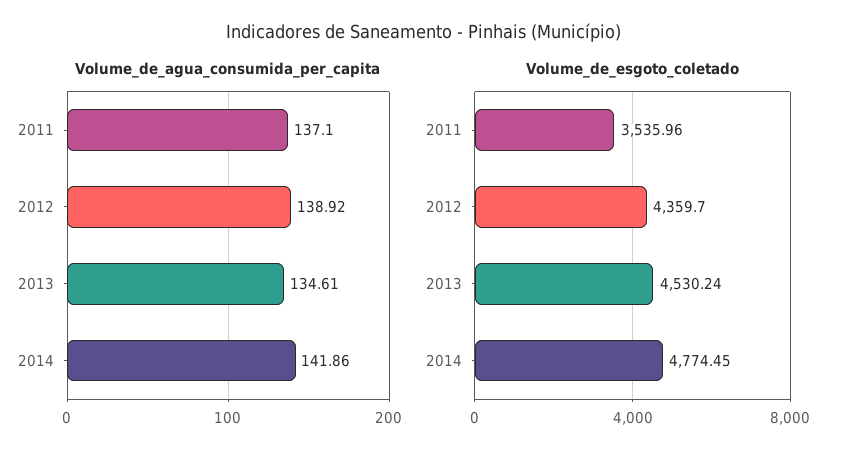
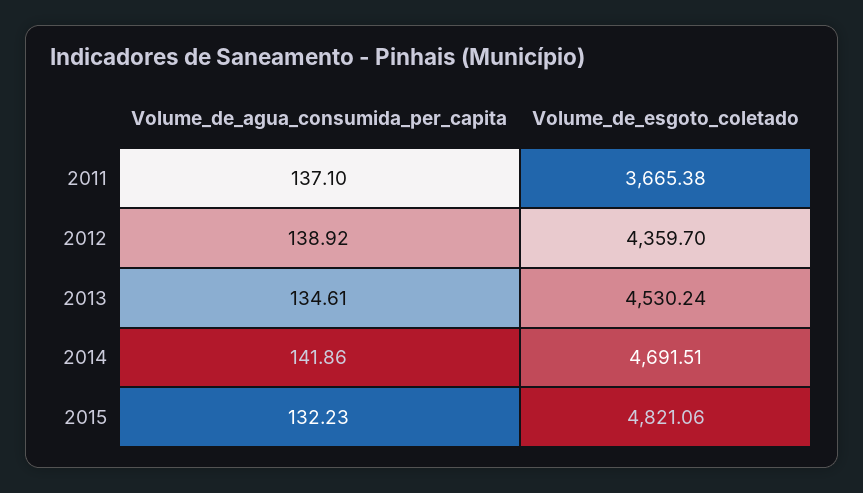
Volume_de_esgoto_coletado, 2011: 3535.96 -> 3665.38
Volume_de_esgoto_coletado, 2014: 4774.45 -> 4691.51
Volume_de_agua_consumida_per_capita, 2015: none -> 132.23
Volume_de_esgoto_coletado, 2015: none -> 4821.06

